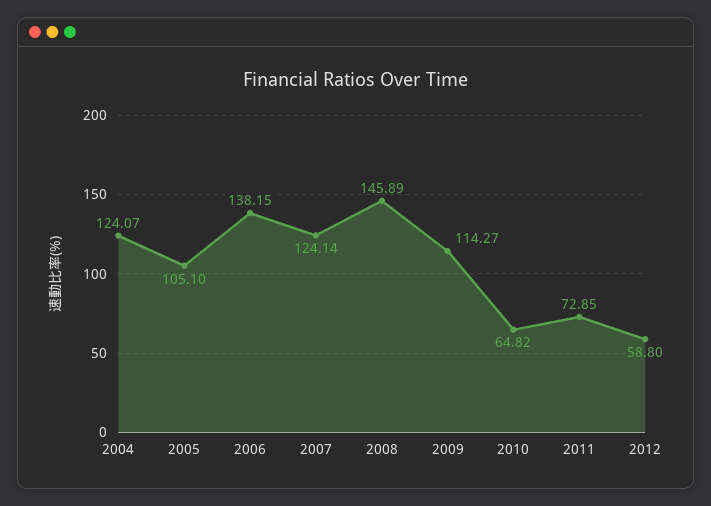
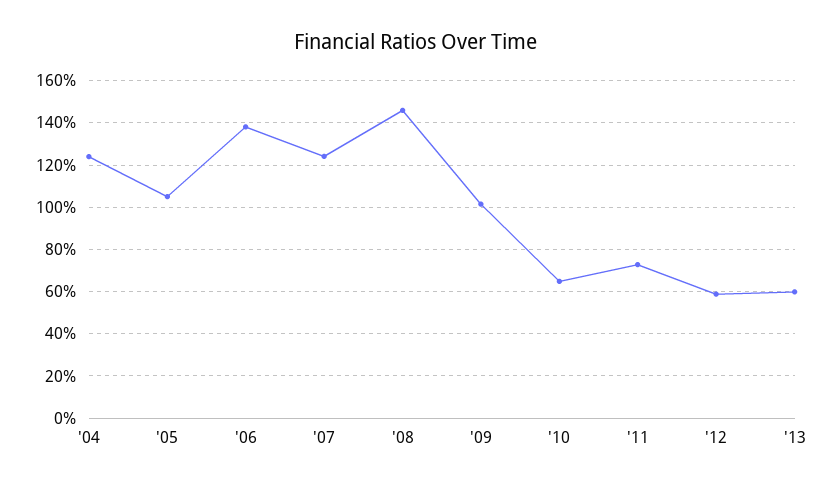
2009: 114.27 -> 100
'13: none -> 60

